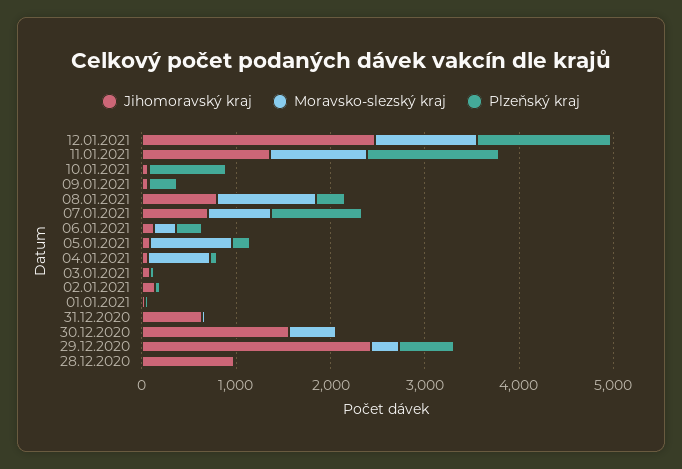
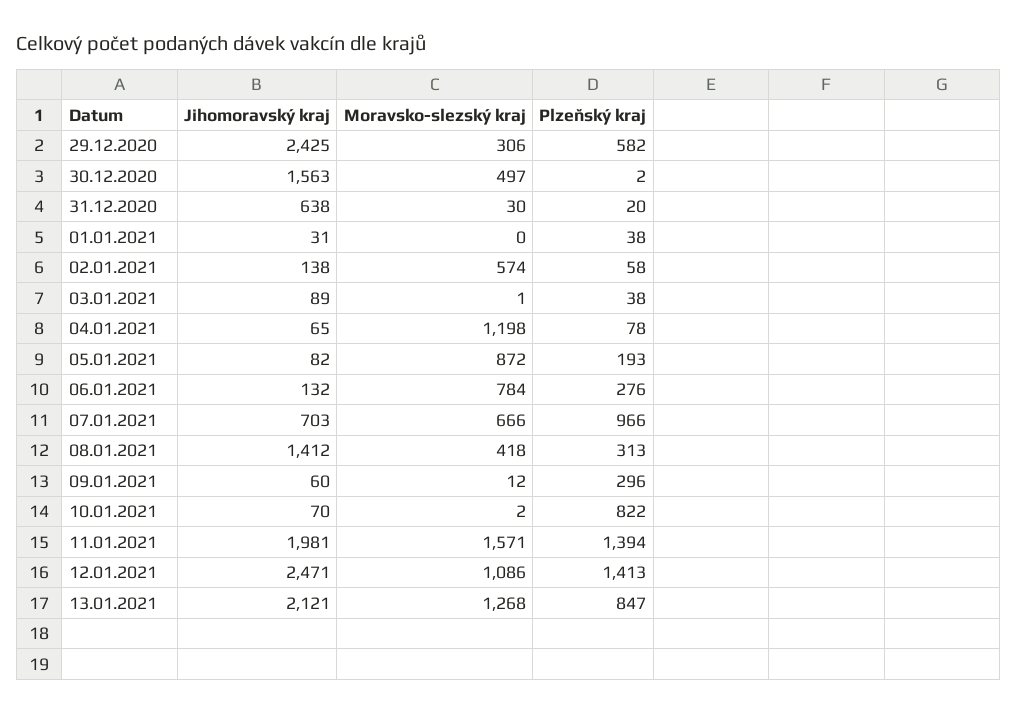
Jihomoravský kraj, 11.01.2021: 1400 -> 1981
Moravsko-slezský kraj, 11.01.2021: 1000 -> 1571
Jihomoravský kraj, 08.01.2021: 800 -> 1412
Moravsko-slezský kraj, 08.01.2021: 1000 -> 418
Moravsko-slezský kraj, 06.01.2021: 200 -> 784
Moravsko-slezský kraj, 04.01.2021: 600 -> 1198
Moravsko-slezský kraj, 02.01.2021: 0 -> 574
Jihomoravský kraj, 28.12.2020: 1000 -> none
Moravsko-slezský kraj, 28.12.2020: 0 -> none
Plzeňský kraj, 28.12.2020: 0 -> none
Jihomoravský kraj, 13.01.2021: none -> 2121
Moravsko-slezský kraj, 13.01.2021: none -> 1268
Plzeňský kraj, 13.01.2021: none -> 847

